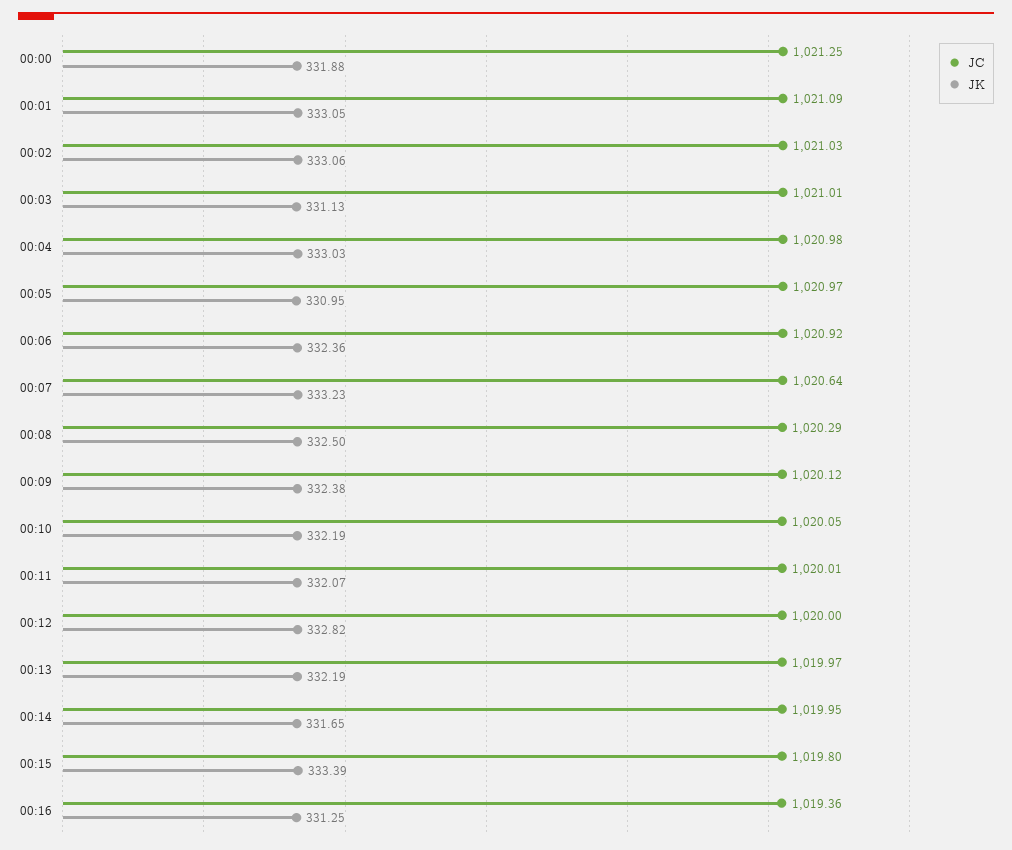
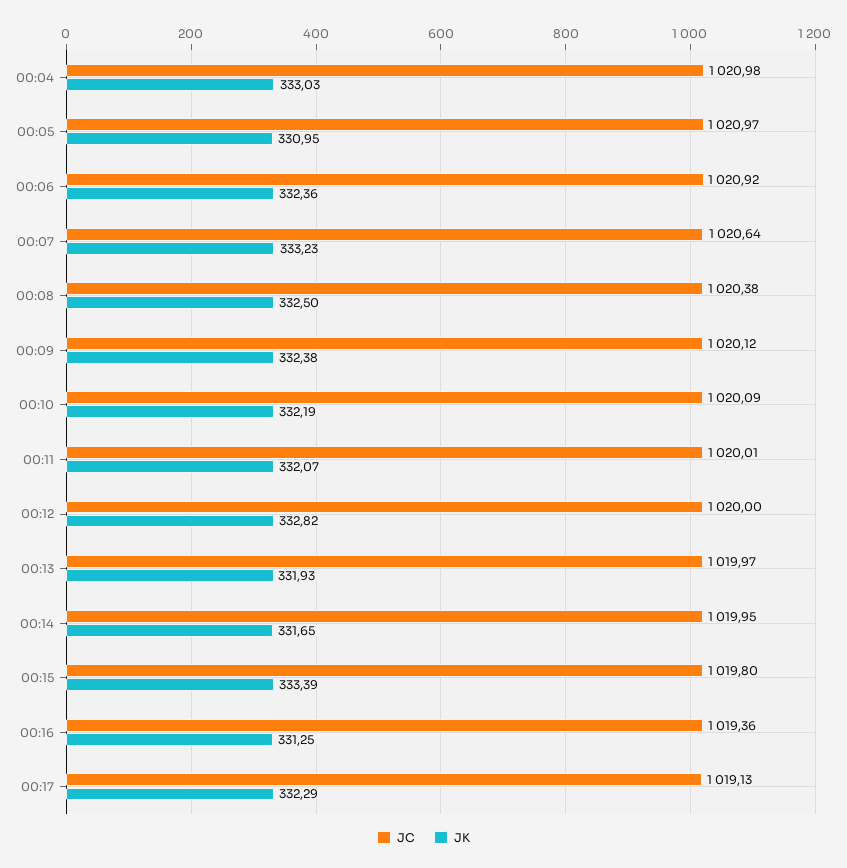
JC, 00:00: 1021.25 -> none
JK, 00:00: 331.88 -> none
JC, 00:01: 1021.09 -> none
JK, 00:01: 333.05 -> none
JC, 00:02: 1021.03 -> none
JK, 00:02: 333.06 -> none
JC, 00:03: 1021.01 -> none
JK, 00:03: 331.13 -> none
JC, 00:08: 1020.29 -> 1020.38
JC, 00:10: 1020.05 -> 1020.09
JK, 00:13: 332.19 -> 331.93
JC, 00:17: none -> 1019.13
JK, 00:17: none -> 332.29

